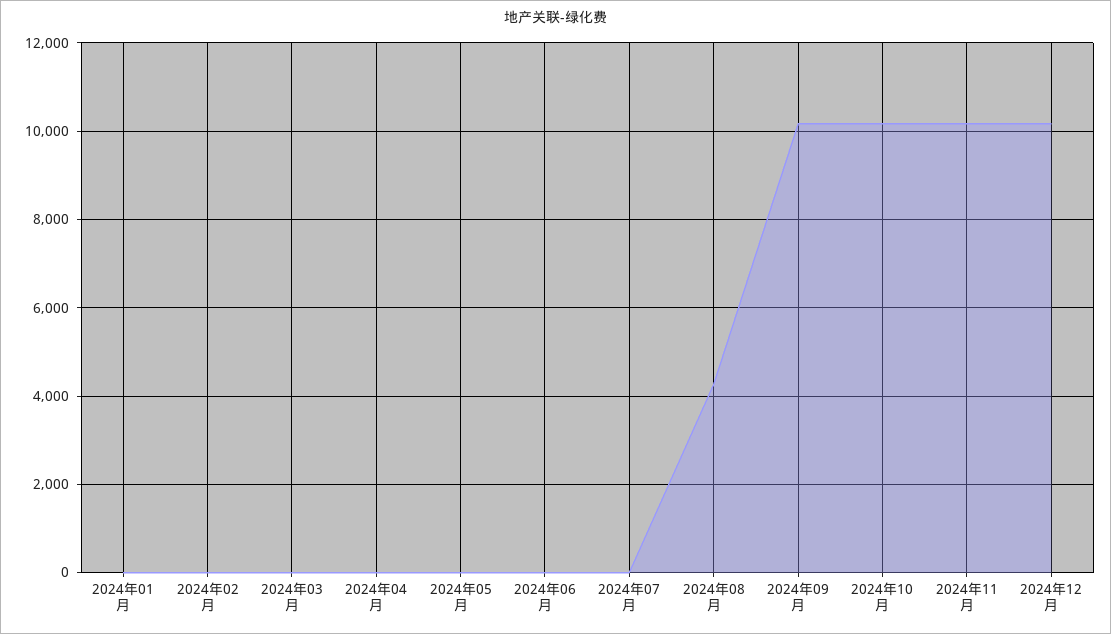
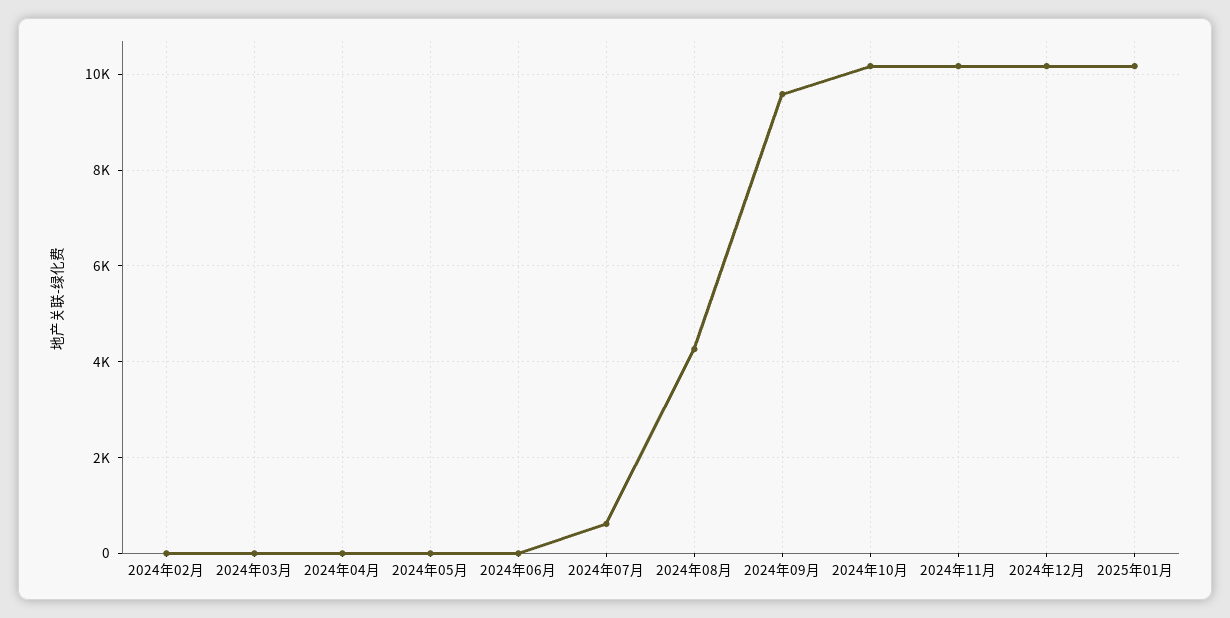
2024年01月: 0 -> none
2024年07月: 0 -> 600
2024年09月: 10200 -> 9600
2025年01月: none -> 10200

